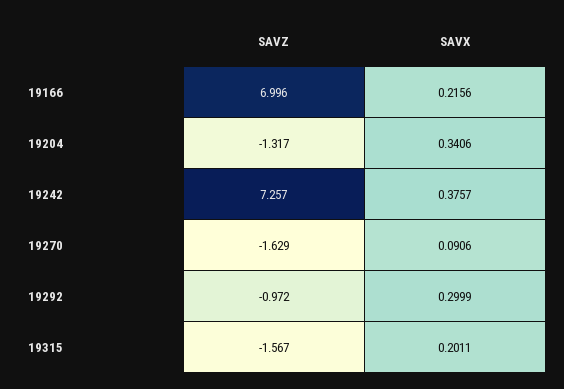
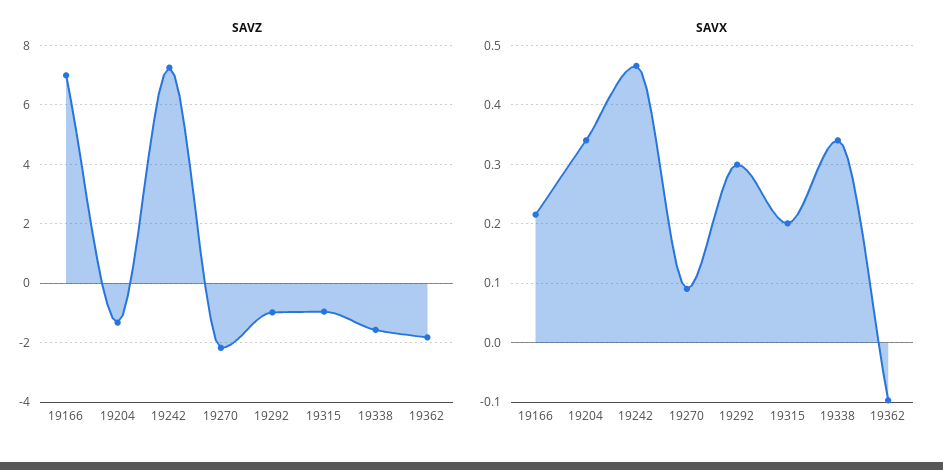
SAVX, 19242: 0.3757 -> 0.46
SAVZ, 19270: -1.629 -> -2.25
SAVZ, 19315: -1.567 -> -1
SAVZ, 19338: none -> -1.5
SAVZ, 19362: none -> -1.75
SAVX, 19338: none -> 0.34
SAVX, 19362: none -> -0.1

